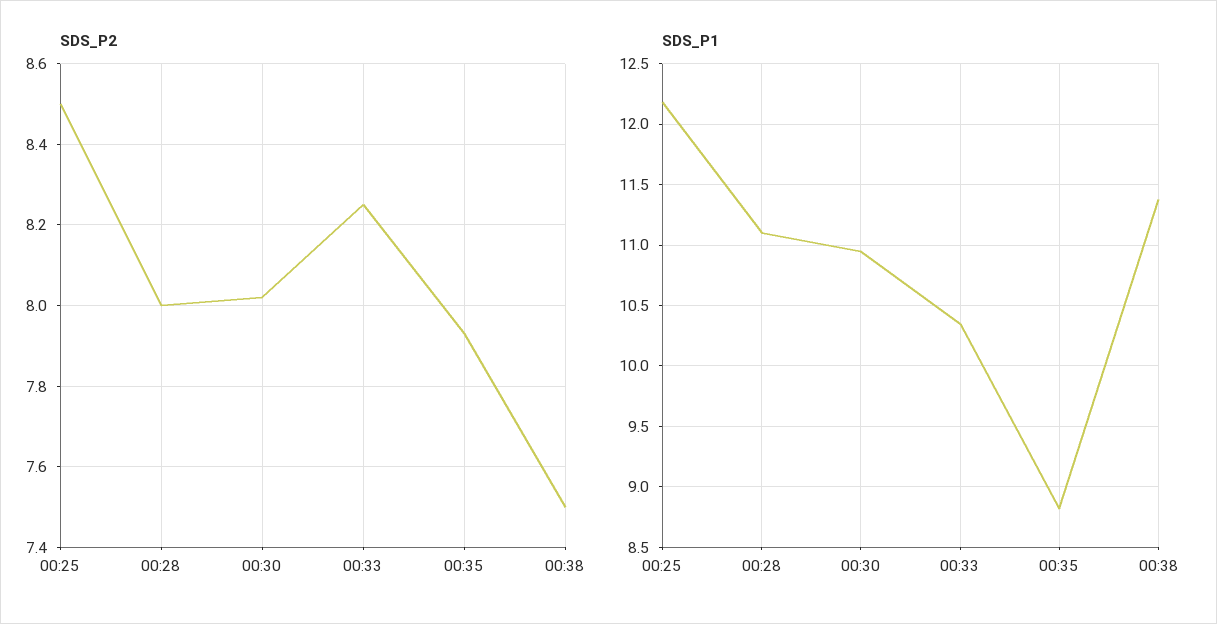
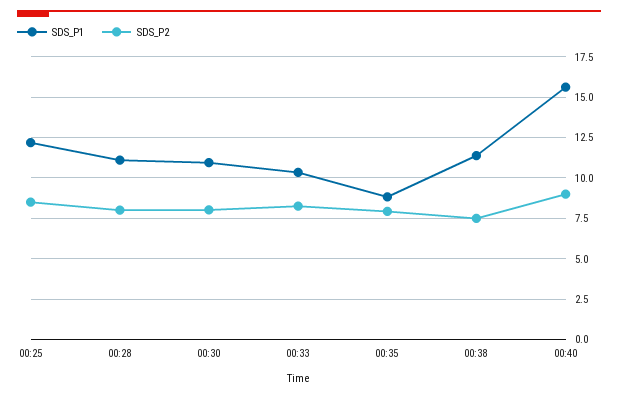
SDS_P1, 00:40: none -> 15.5
SDS_P2, 00:40: none -> 9

